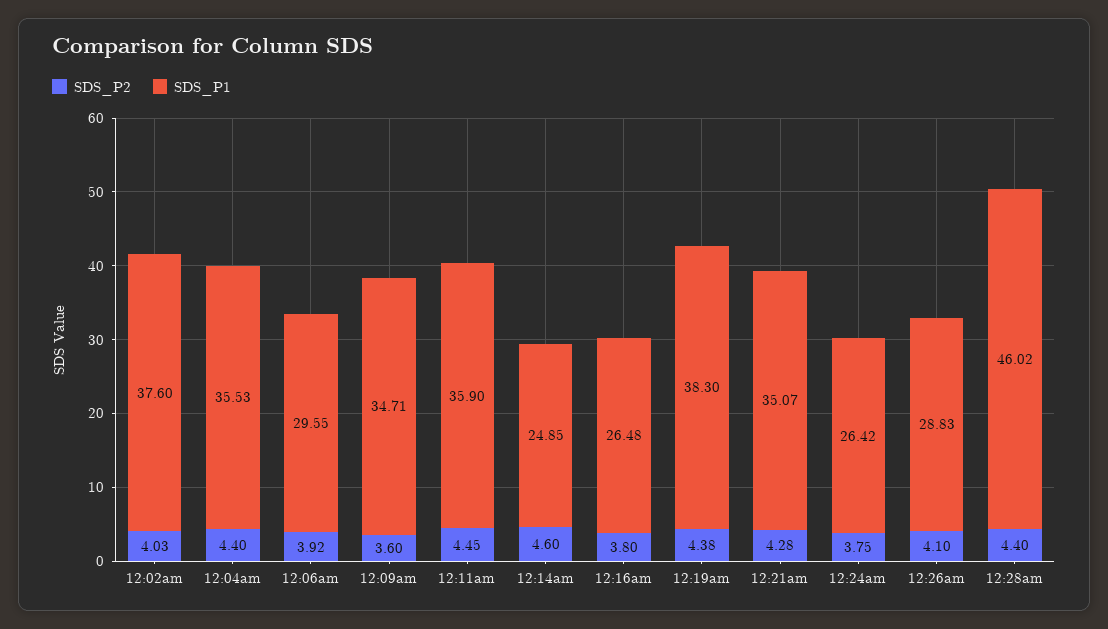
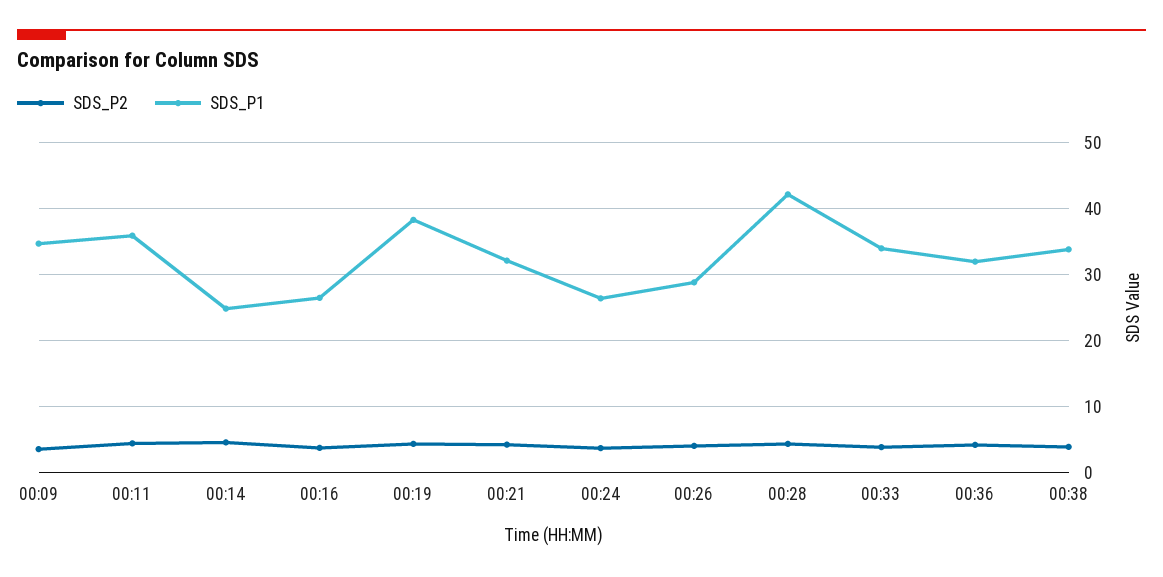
SDS_P2, 12:02am: 4.03 -> none
SDS_P1, 12:02am: 37.6 -> none
SDS_P2, 12:04am: 4.4 -> none
SDS_P1, 12:04am: 35.53 -> none
SDS_P2, 12:06am: 3.92 -> none
SDS_P1, 12:06am: 29.55 -> none
SDS_P1, 12:21am: 35.07 -> 32
SDS_P1, 12:28am: 46.02 -> 42
SDS_P2, 00:33: none -> 4
SDS_P1, 00:33: none -> 34
SDS_P2, 00:36: none -> 4
SDS_P1, 00:36: none -> 32
SDS_P2, 00:38: none -> 4
SDS_P1, 00:38: none -> 34

